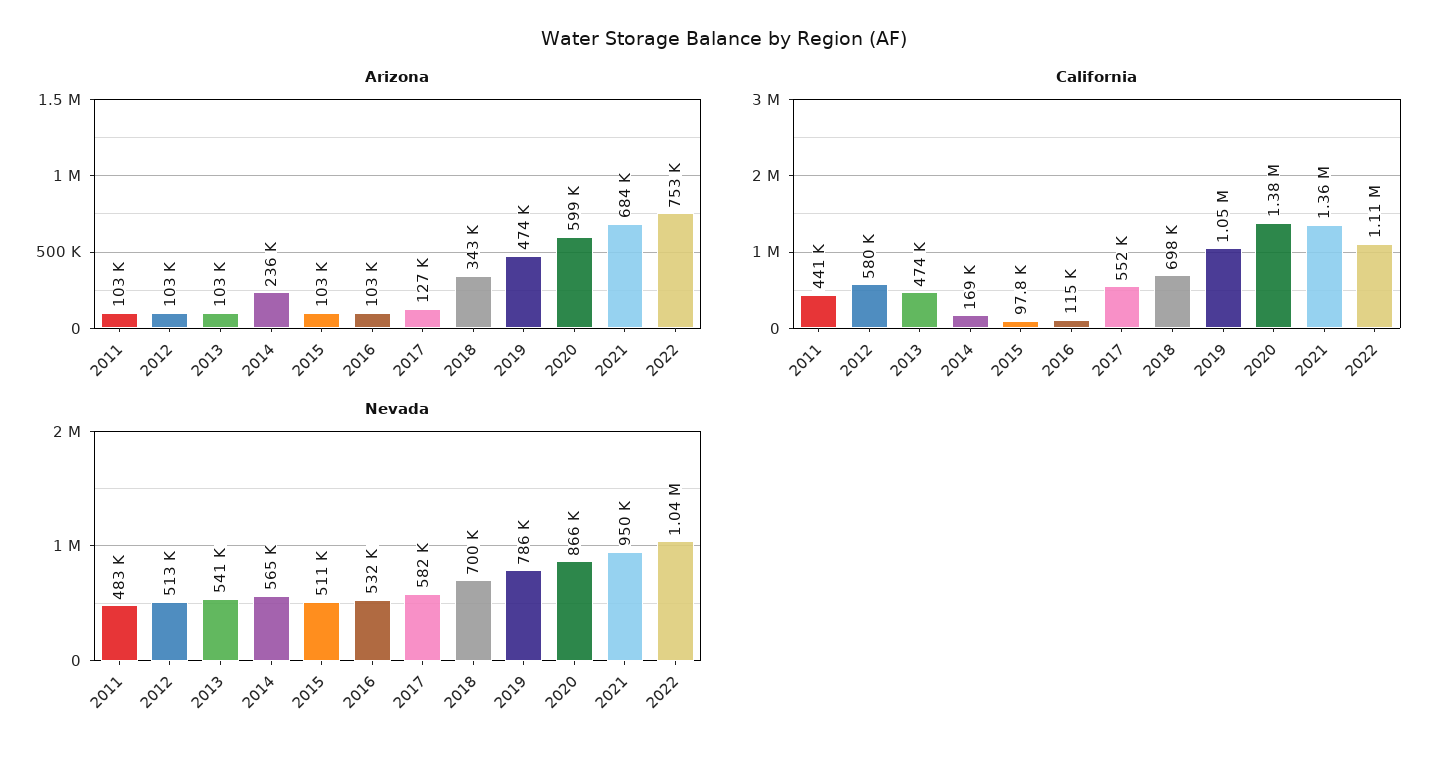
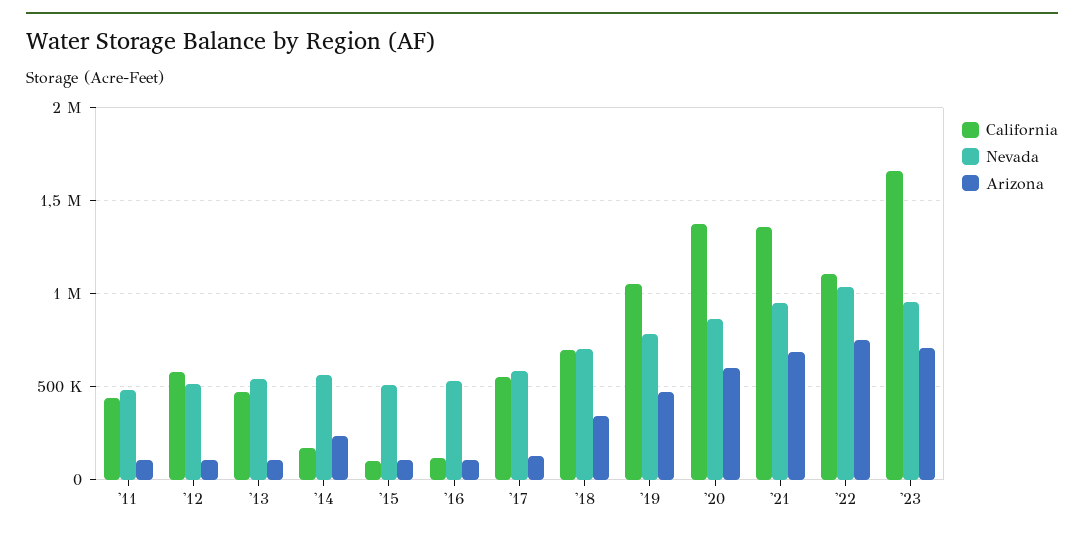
California, '23: none -> 1650000
Nevada, '23: none -> 950000
Arizona, '23: none -> 700000

